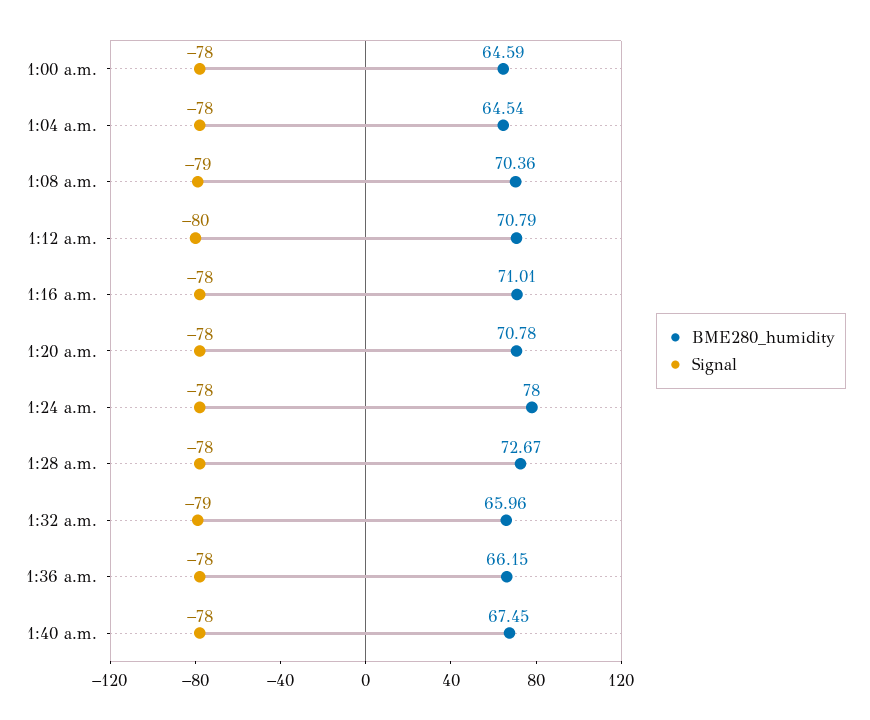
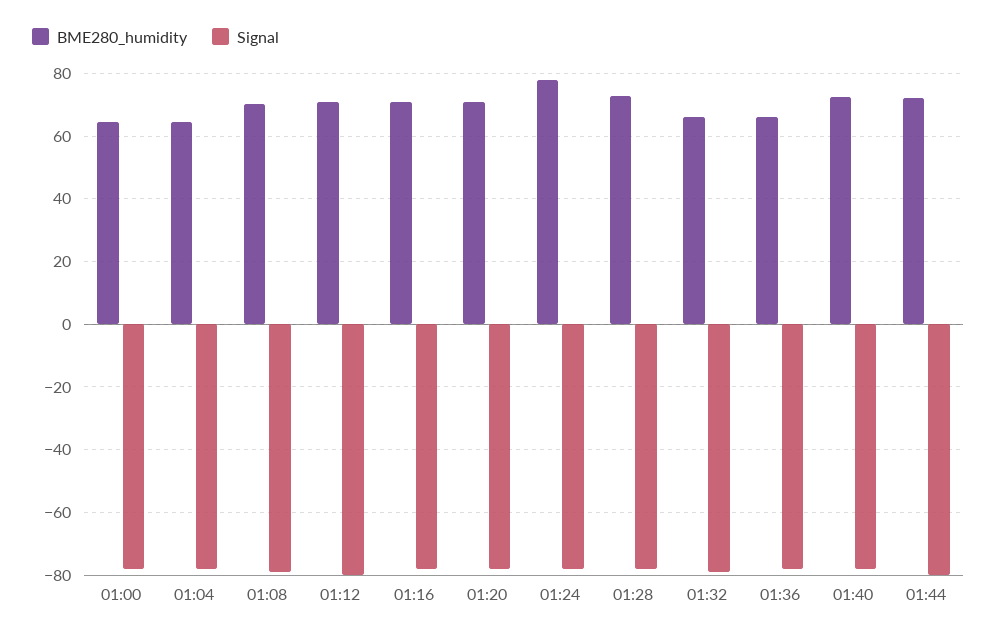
BME280_humidity, 1:40 a.m.: 67.45 -> 72
BME280_humidity, 01:44: none -> 72
Signal, 01:44: none -> -80

